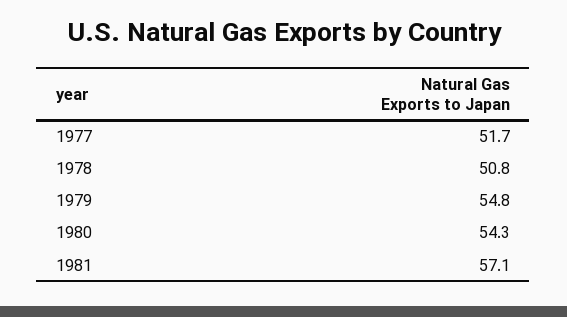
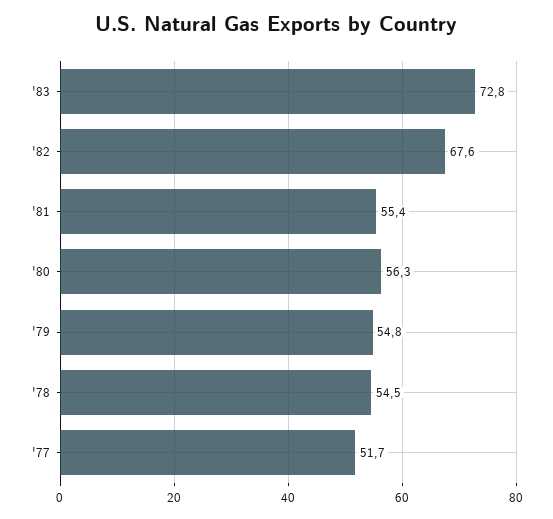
1978: 50.8 -> 54.5
1980: 54.3 -> 56.3
1981: 57.1 -> 55.4
'83: none -> 72.8
'82: none -> 67.6

